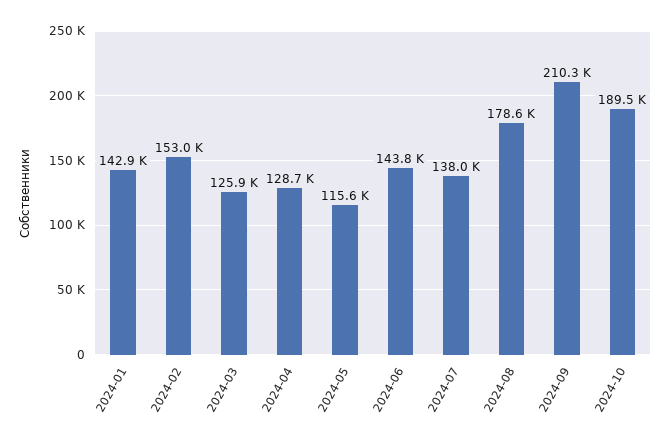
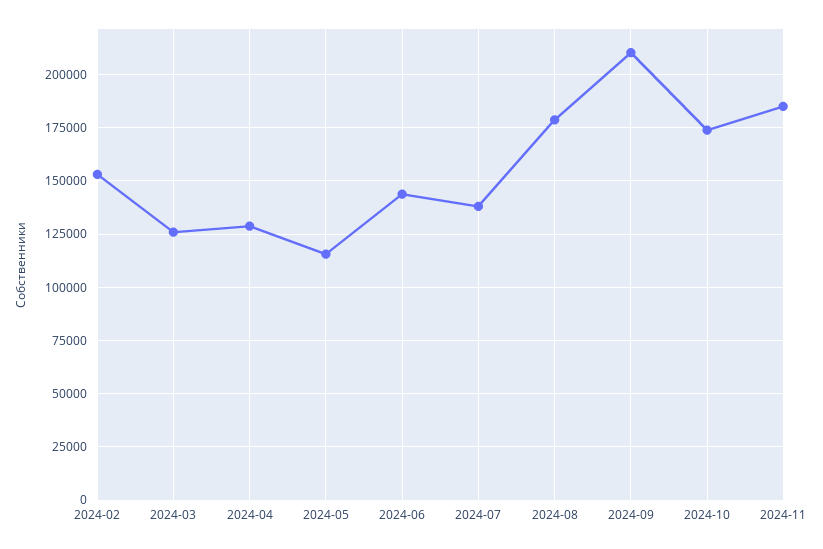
2024-01: 142900 -> none
2024-10: 189500 -> 175000
2024-11: none -> 185000

